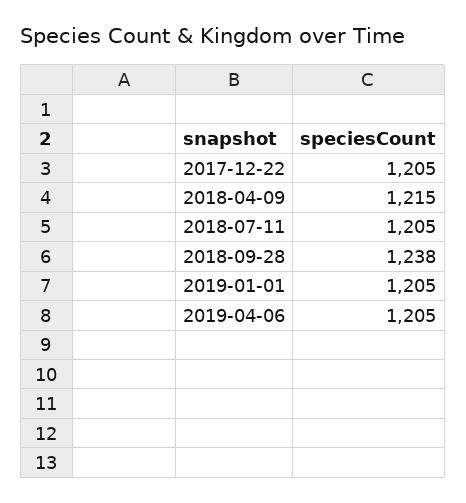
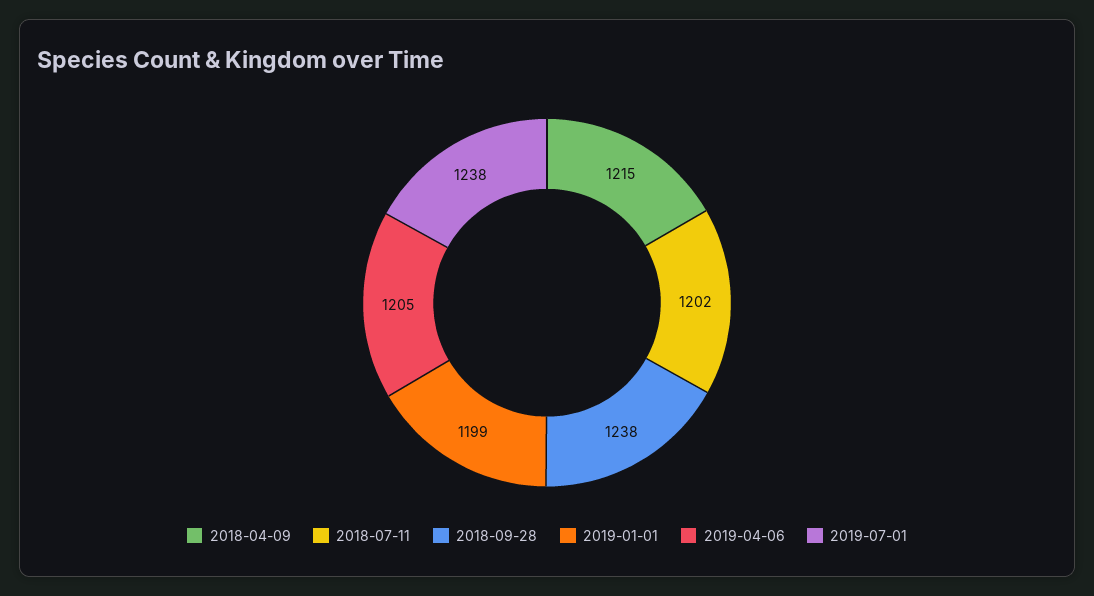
2017-12-22: 1205 -> none
2018-07-11: 1205 -> 1202
2019-01-01: 1205 -> 1199
2019-07-01: none -> 1238

